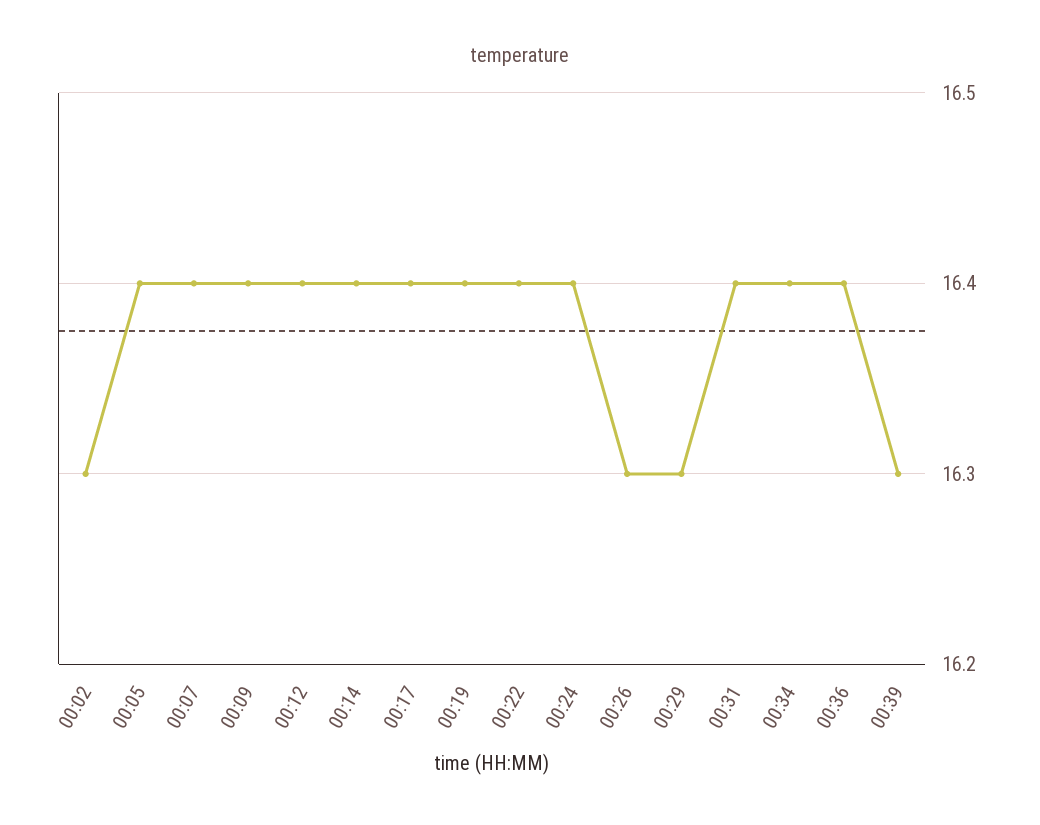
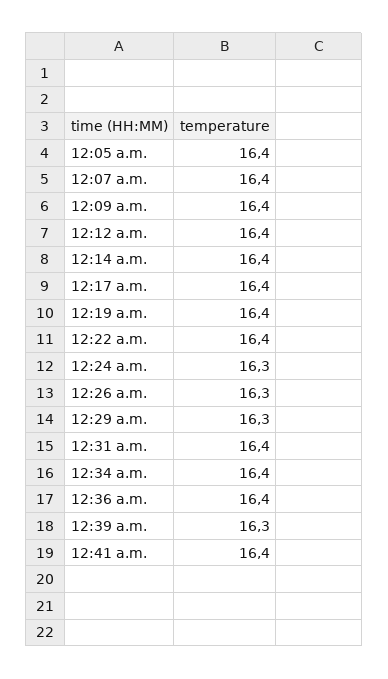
00:02: 16.3 -> none
00:24: 16.4 -> 16.3
12:41 a.m.: none -> 16.4

